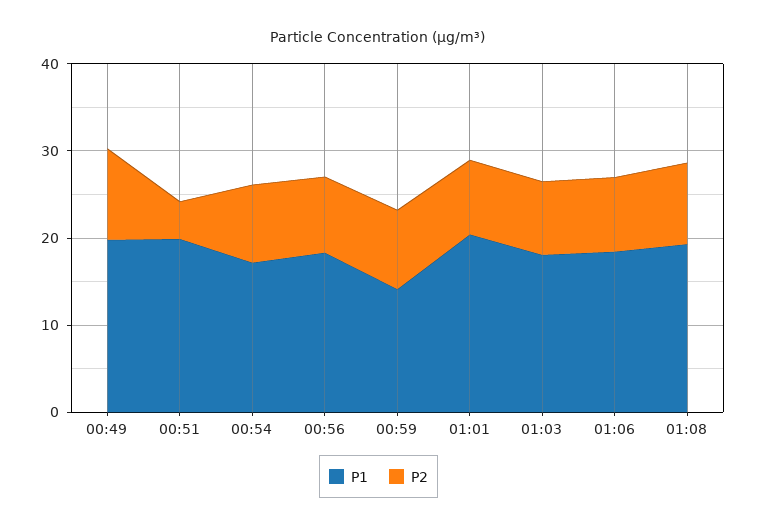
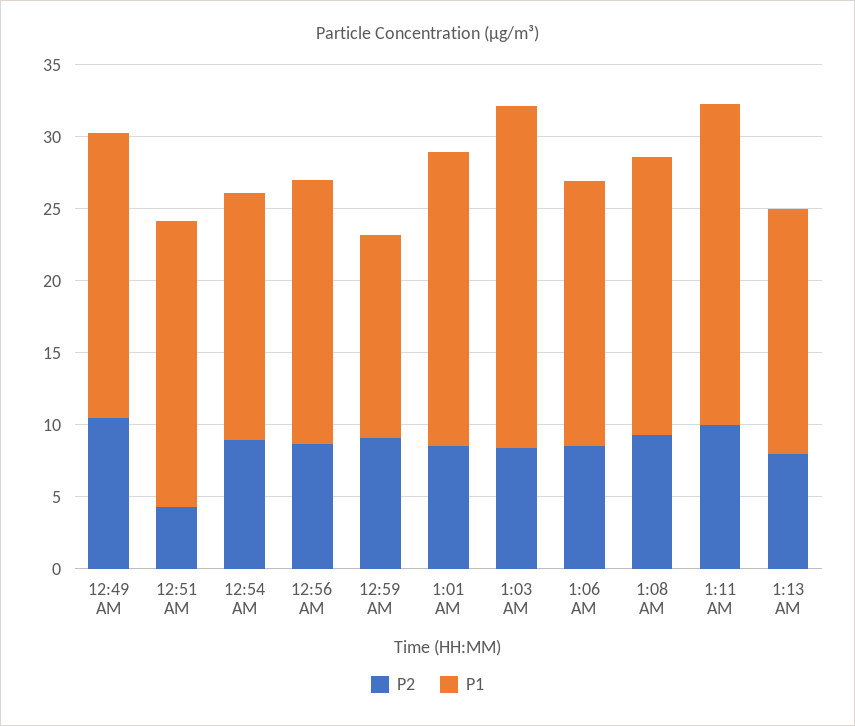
P1, 01:03: 18 -> 24
P2, 1:11 AM: none -> 10
P1, 1:11 AM: none -> 22
P2, 1:13 AM: none -> 8
P1, 1:13 AM: none -> 17

